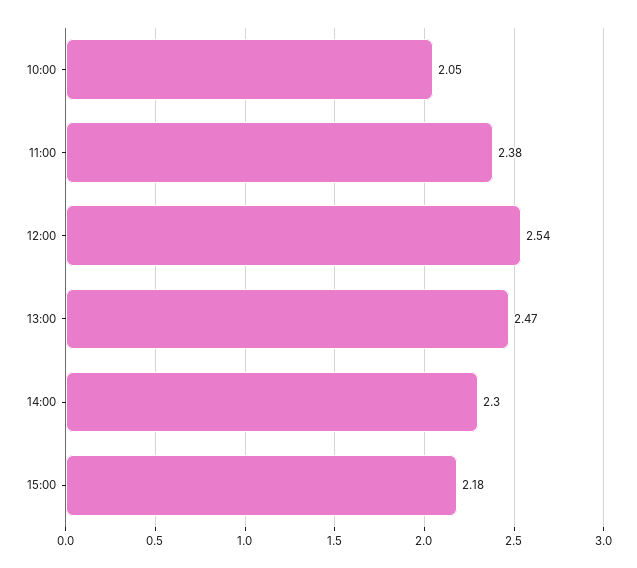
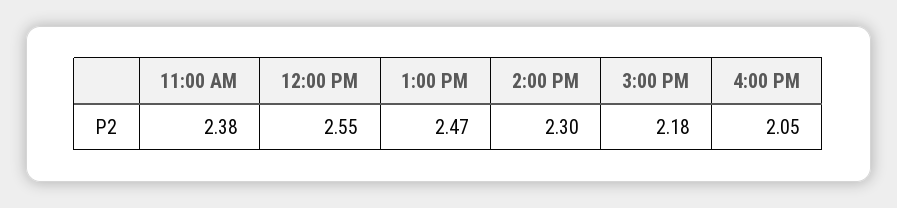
10:00: 2.05 -> none
12:00: 2.54 -> 2.55
4:00 PM: none -> 2.05

